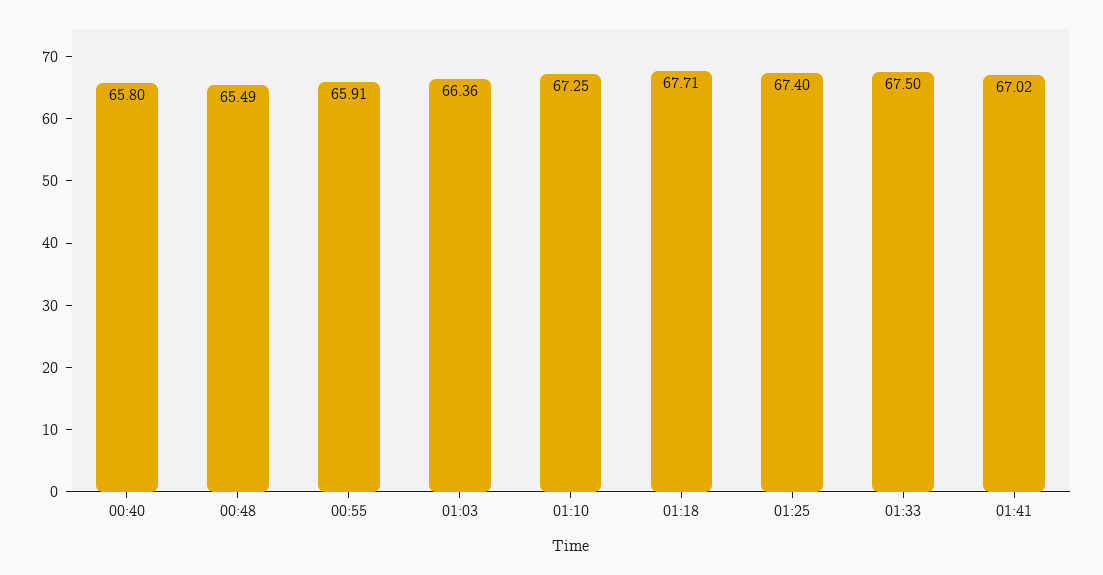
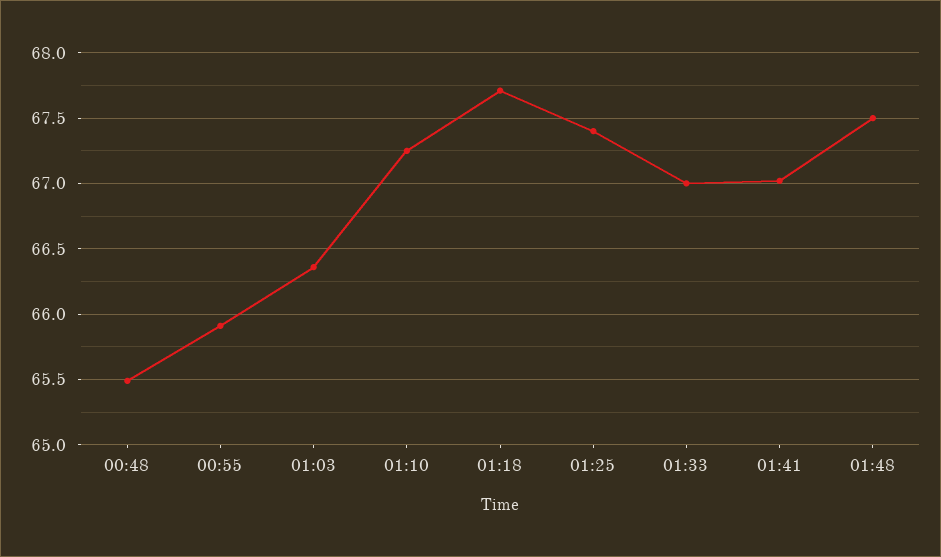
00:40: 65.8 -> none
01:33: 67.5 -> 67
01:48: none -> 67.5

